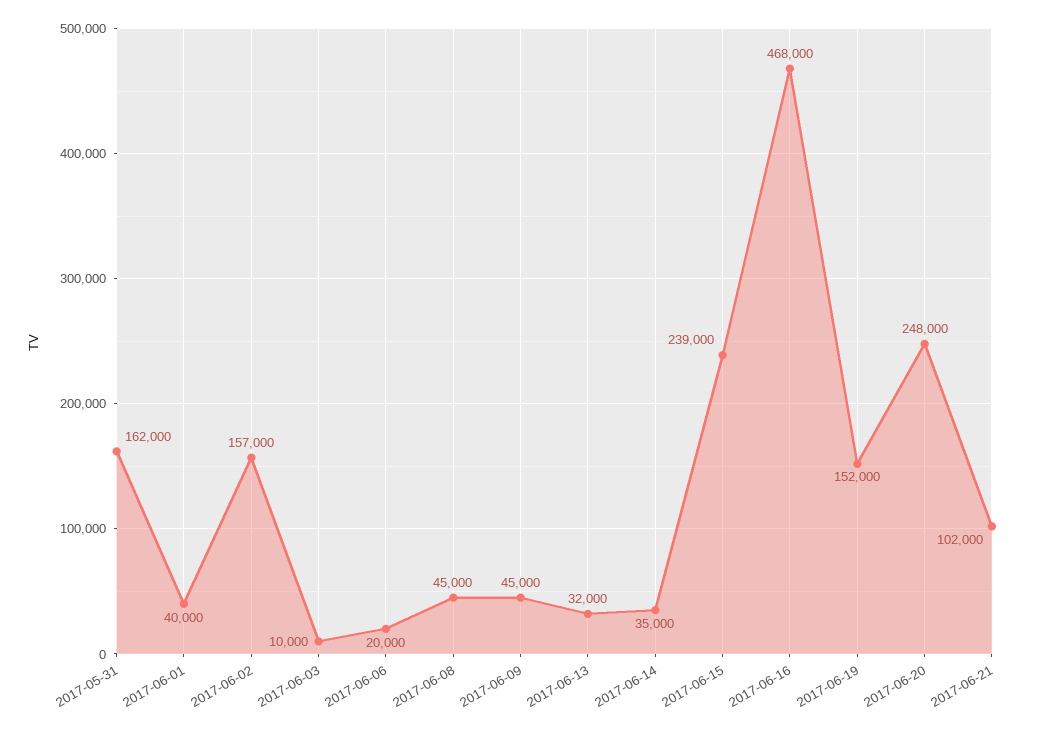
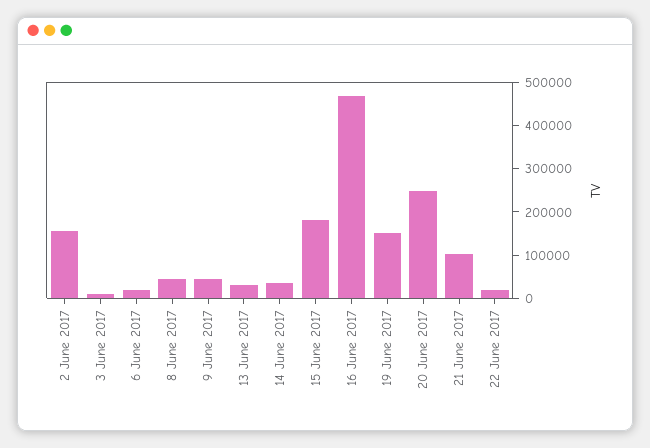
2017-05-31: 162000 -> none
2017-06-01: 40000 -> none
2017-06-15: 239000 -> 180000
22 June 2017: none -> 20000

